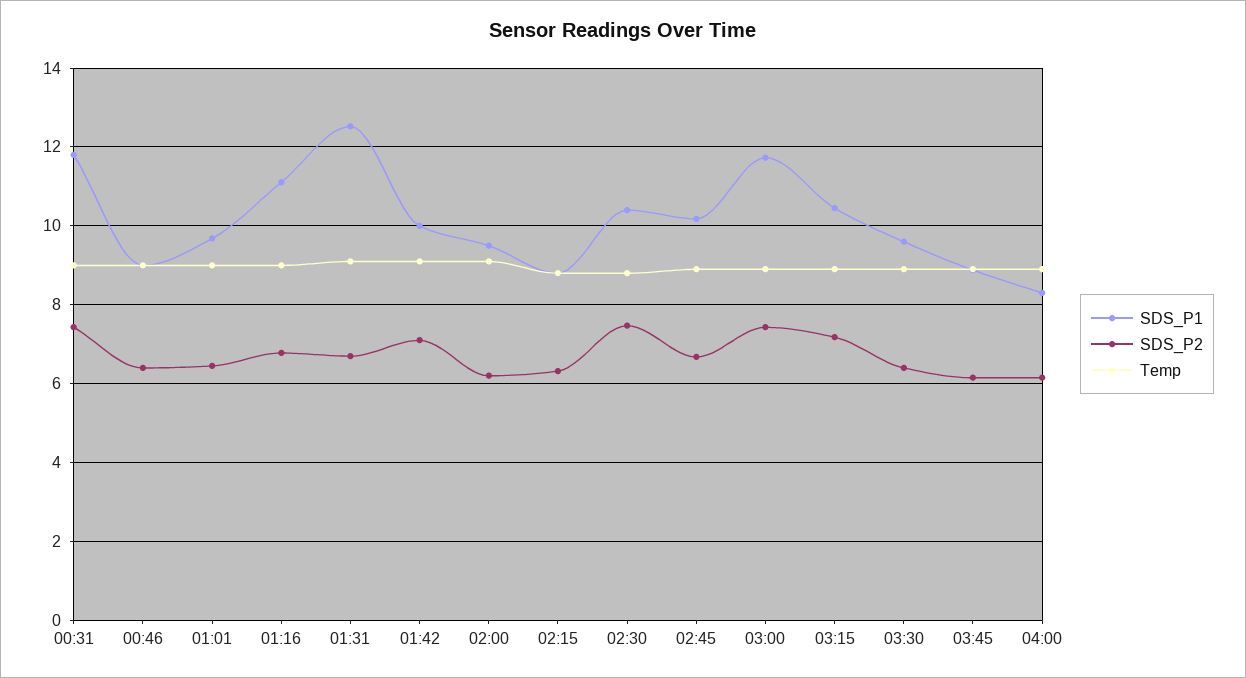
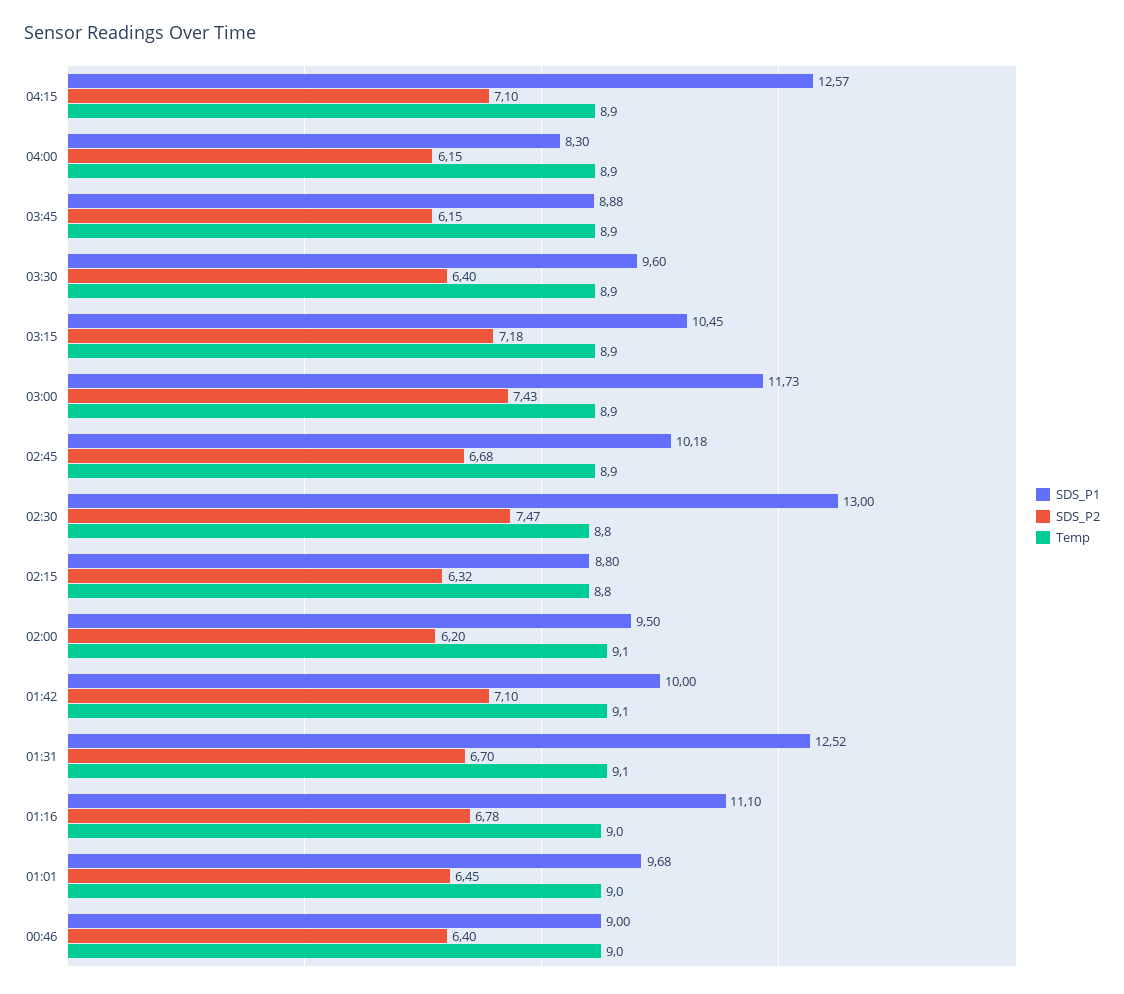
SDS_P1, 00:31: 11.8 -> none
SDS_P2, 00:31: 7.4 -> none
Temp, 00:31: 9 -> none
SDS_P1, 02:30: 10.4 -> 13
SDS_P1, 04:15: none -> 12.57
SDS_P2, 04:15: none -> 7.1
Temp, 04:15: none -> 8.9

